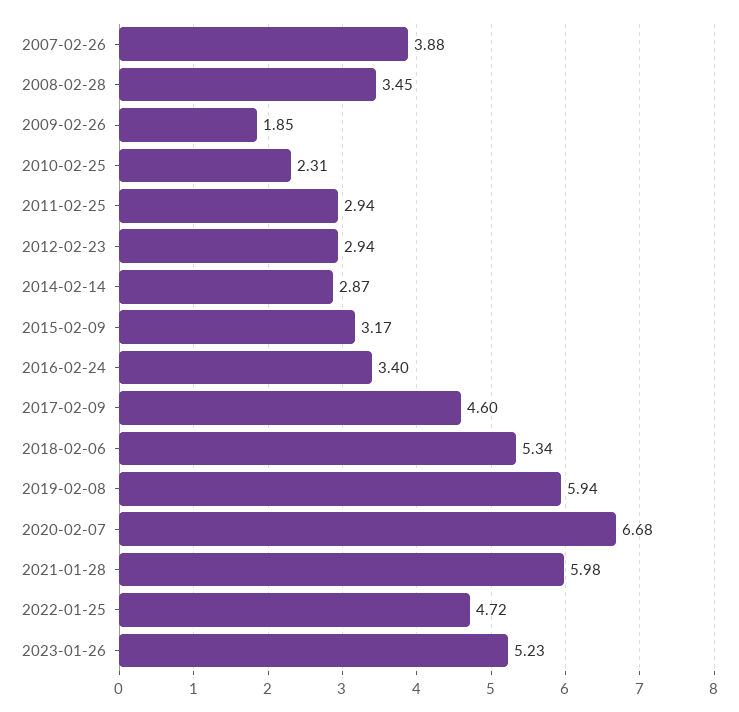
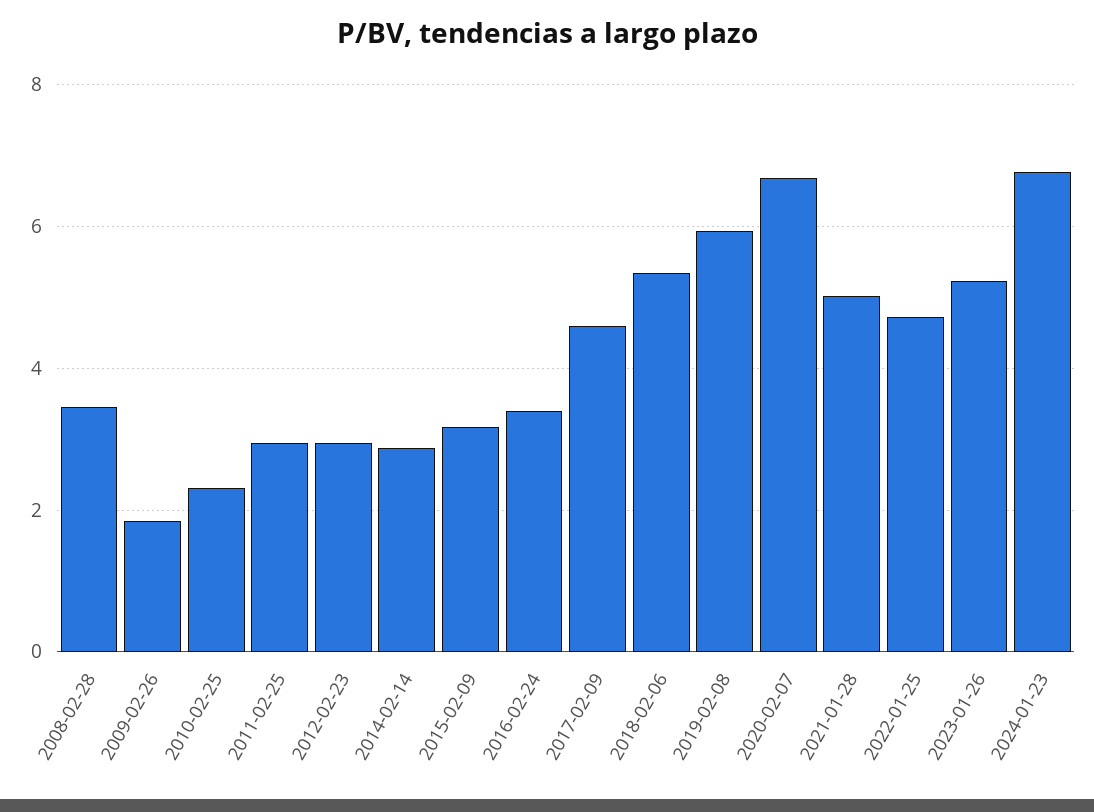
2007-02-26: 3.88 -> none
2021-01-28: 5.98 -> 5
2024-01-23: none -> 6.8

